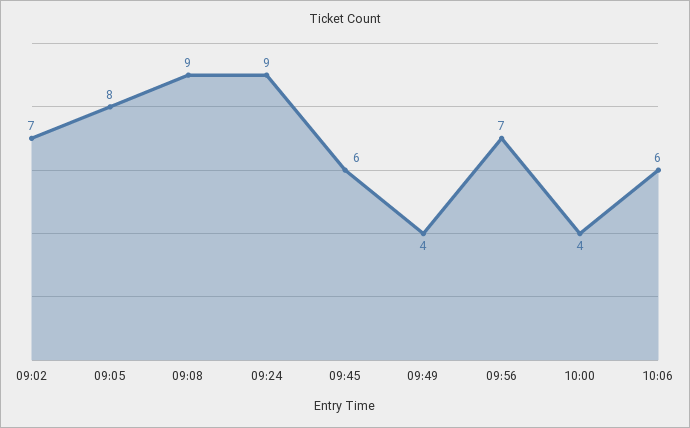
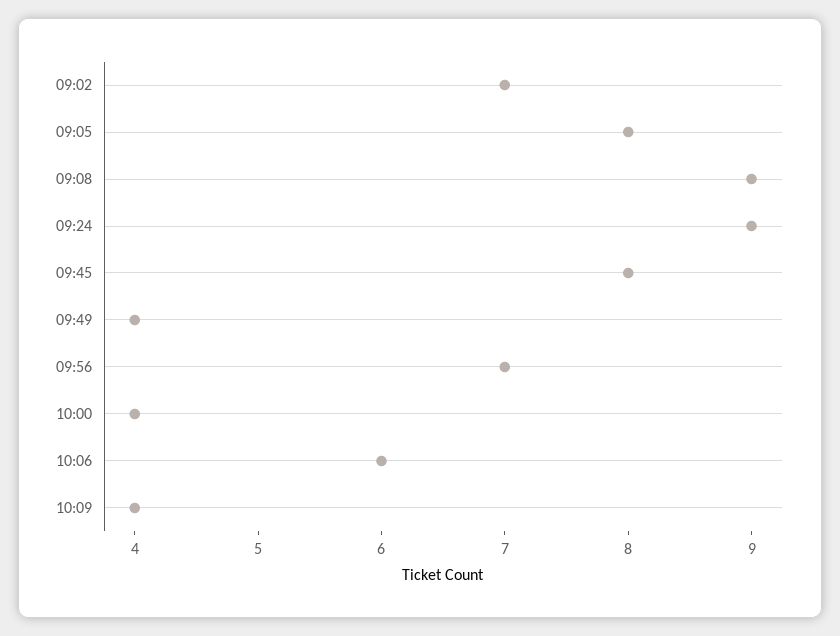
09:45: 6 -> 8
10:09: none -> 4

